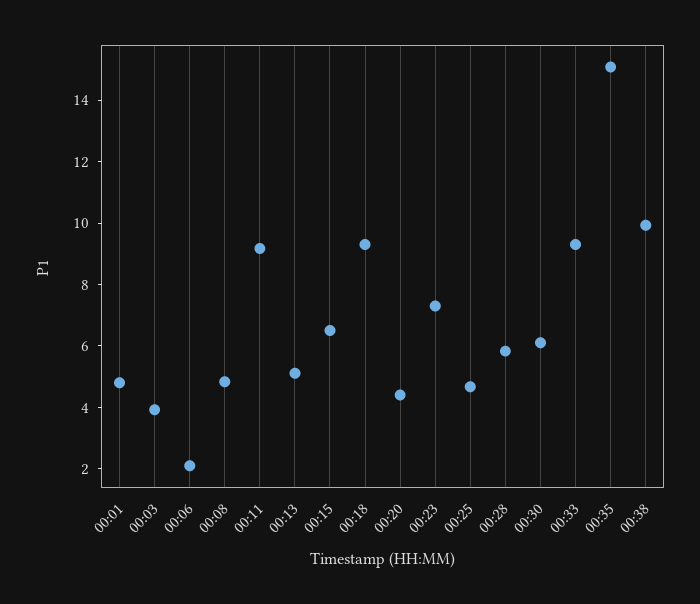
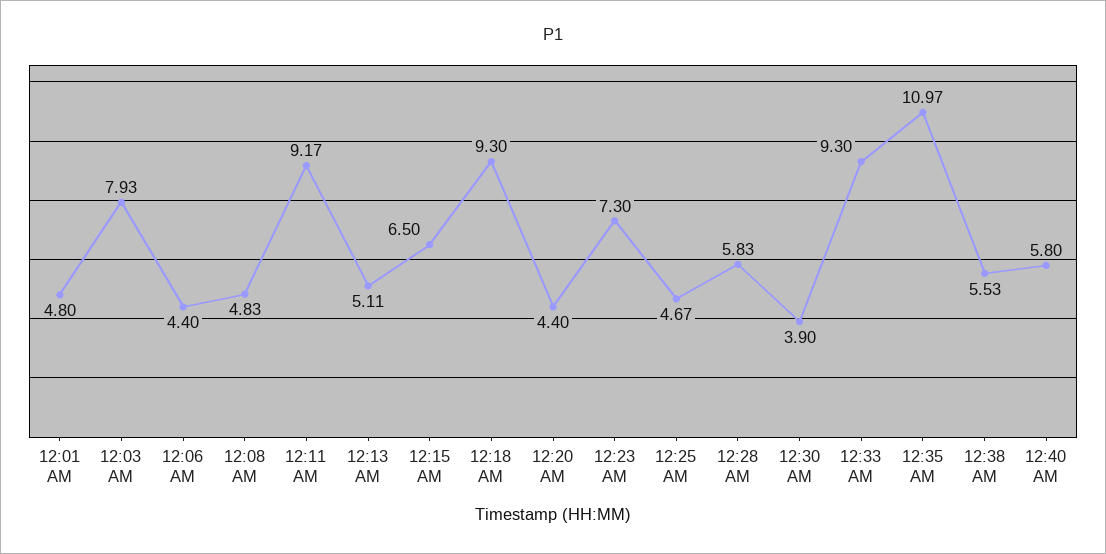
00:03: 4 -> 7.93
00:06: 2 -> 4.4
00:30: 6 -> 3.9
00:35: 15 -> 10.97
00:38: 10 -> 5.53
12:40 AM: none -> 5.8

